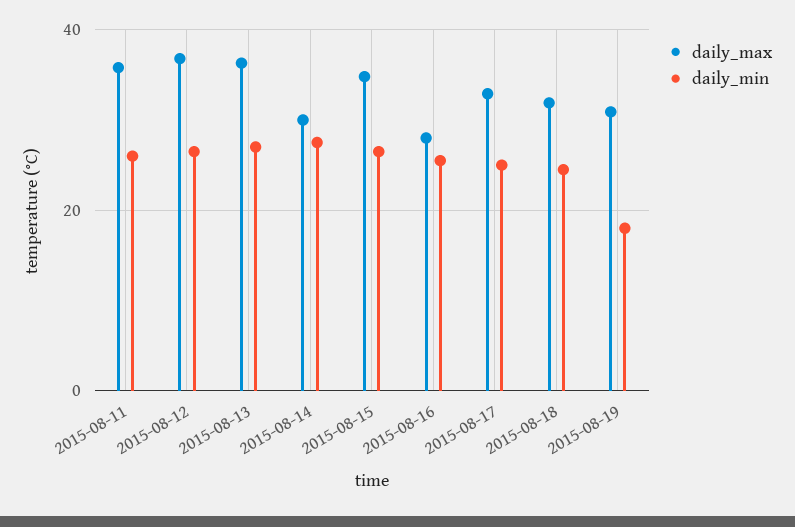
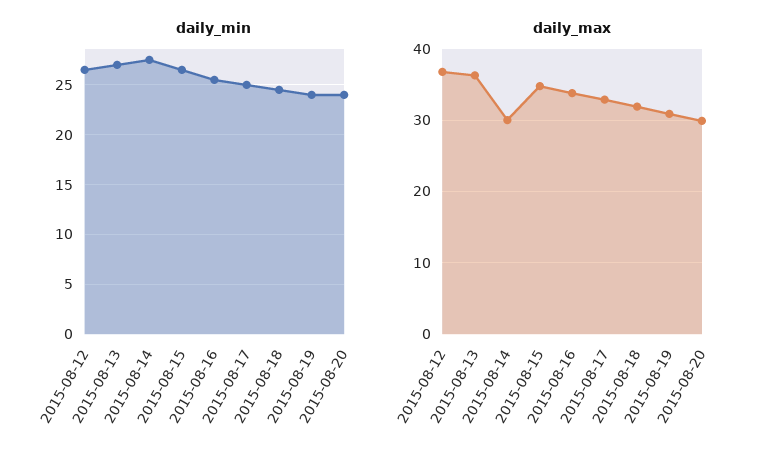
daily_max, 2015-08-11: 36 -> none
daily_min, 2015-08-11: 26 -> none
daily_max, 2015-08-16: 28 -> 34
daily_min, 2015-08-19: 18 -> 24
daily_min, 2015-08-20: none -> 24
daily_max, 2015-08-20: none -> 30

